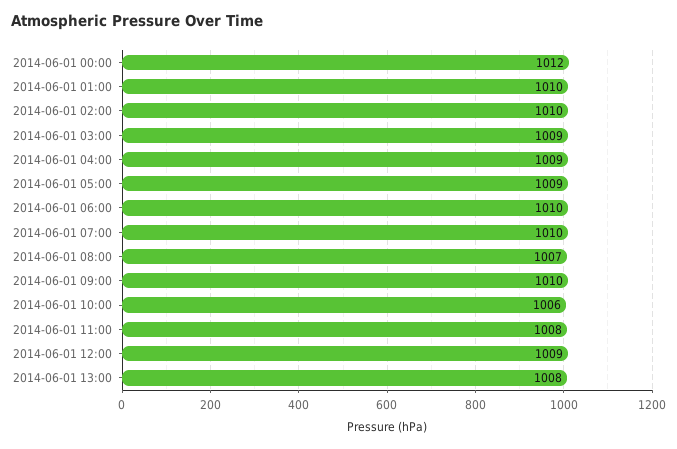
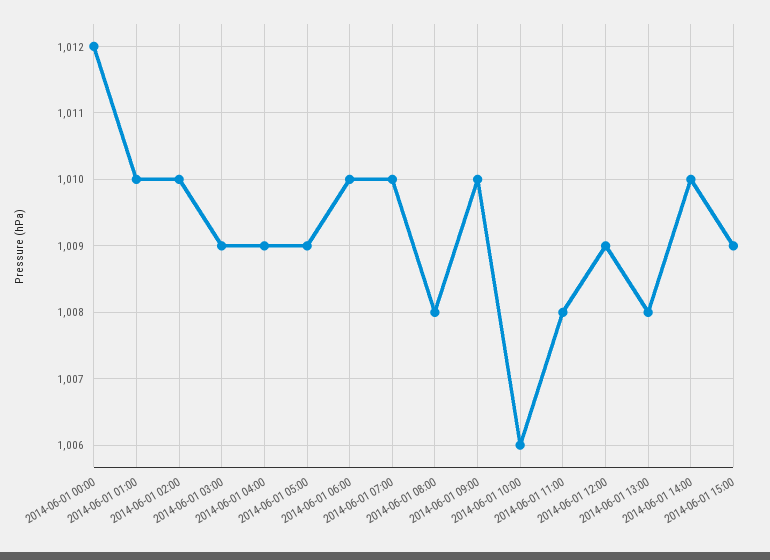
2014-06-01 08:00: 1007 -> 1008
2014-06-01 14:00: none -> 1010
2014-06-01 15:00: none -> 1009

